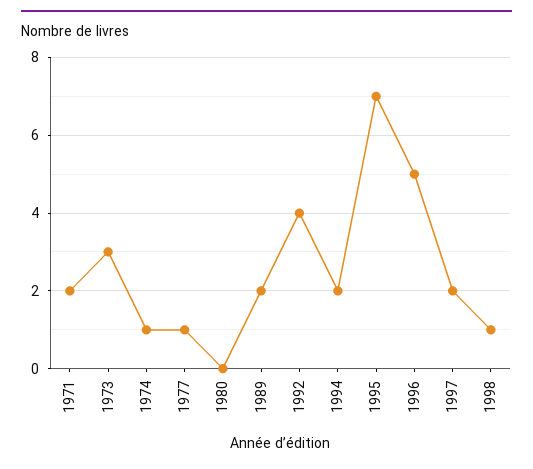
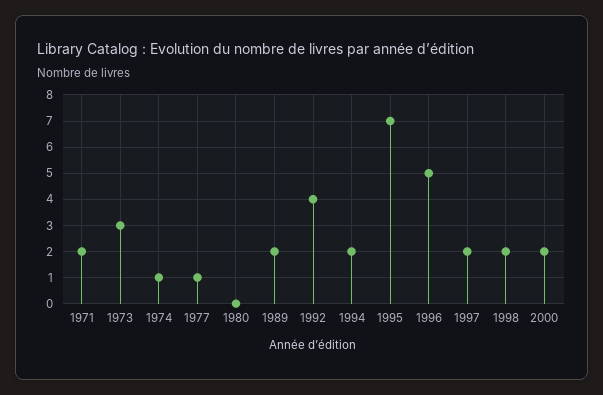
1998: 1 -> 2
2000: none -> 2

